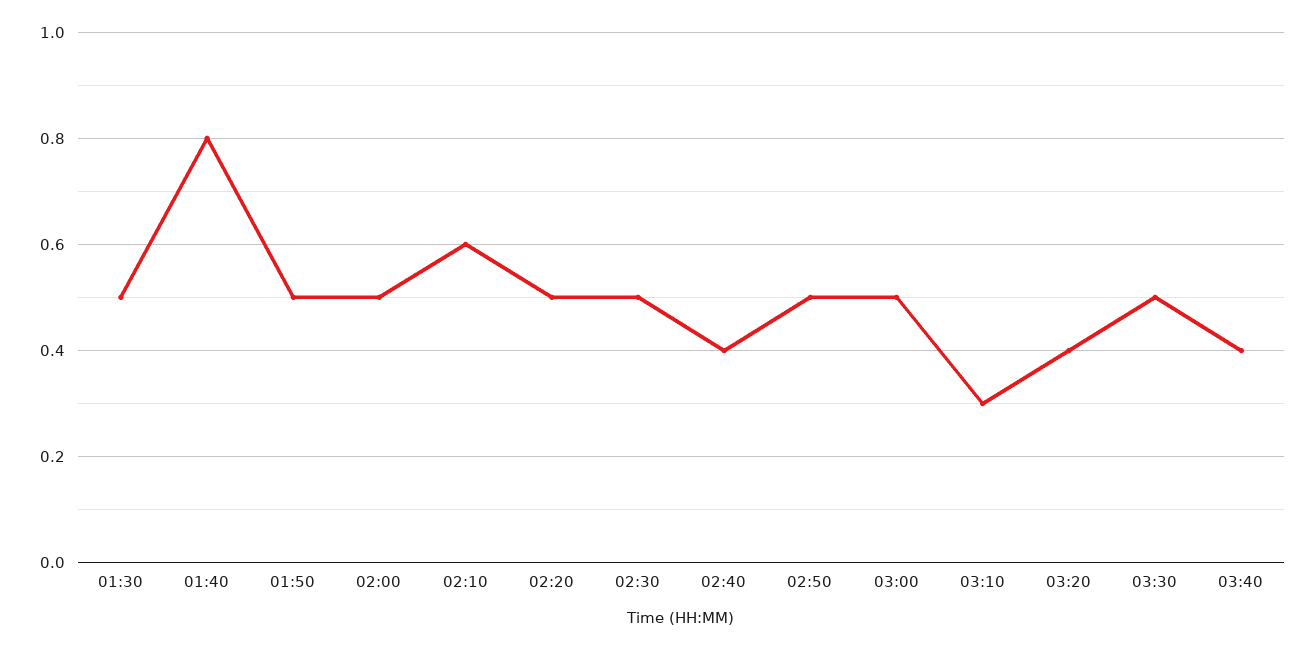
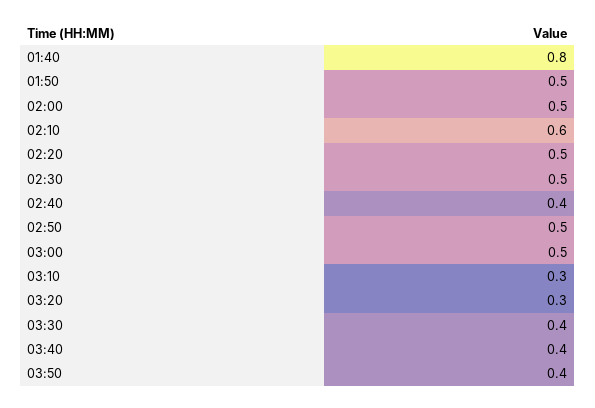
01:30: 0.5 -> none
03:20: 0.4 -> 0.3
03:30: 0.5 -> 0.4
03:50: none -> 0.4

